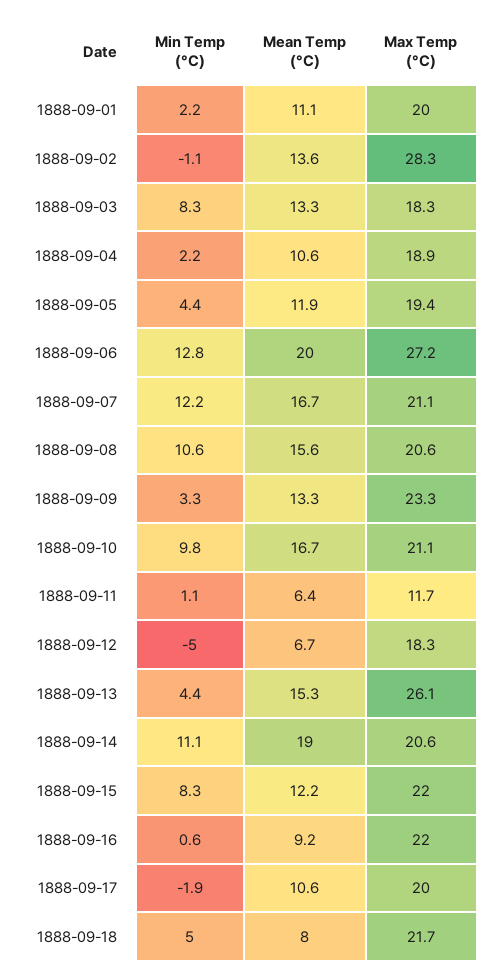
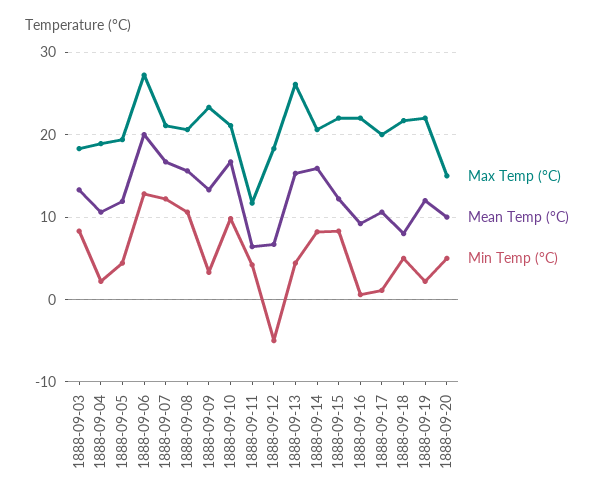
Min Temp (°C), 1888-09-01: 2.2 -> none
Mean Temp (°C), 1888-09-01: 11.1 -> none
Max Temp (°C), 1888-09-01: 20 -> none
Min Temp (°C), 1888-09-02: -1.1 -> none
Mean Temp (°C), 1888-09-02: 13.6 -> none
Max Temp (°C), 1888-09-02: 28.3 -> none
Min Temp (°C), 1888-09-11: 1.1 -> 4
Min Temp (°C), 1888-09-14: 11.1 -> 8
Mean Temp (°C), 1888-09-14: 19 -> 16
Min Temp (°C), 1888-09-17: -1.9 -> 1
Max Temp (°C), 1888-09-19: none -> 22
Mean Temp (°C), 1888-09-19: none -> 12
Min Temp (°C), 1888-09-19: none -> 2
Max Temp (°C), 1888-09-20: none -> 15
Mean Temp (°C), 1888-09-20: none -> 10
Min Temp (°C), 1888-09-20: none -> 5

